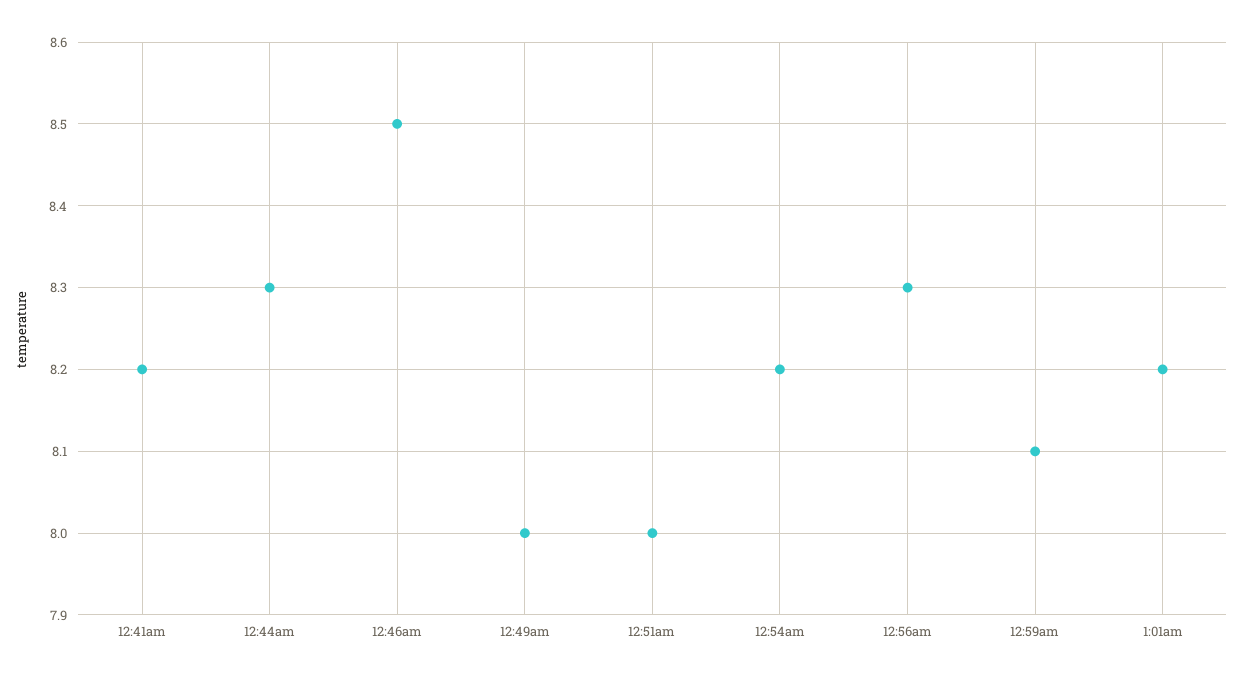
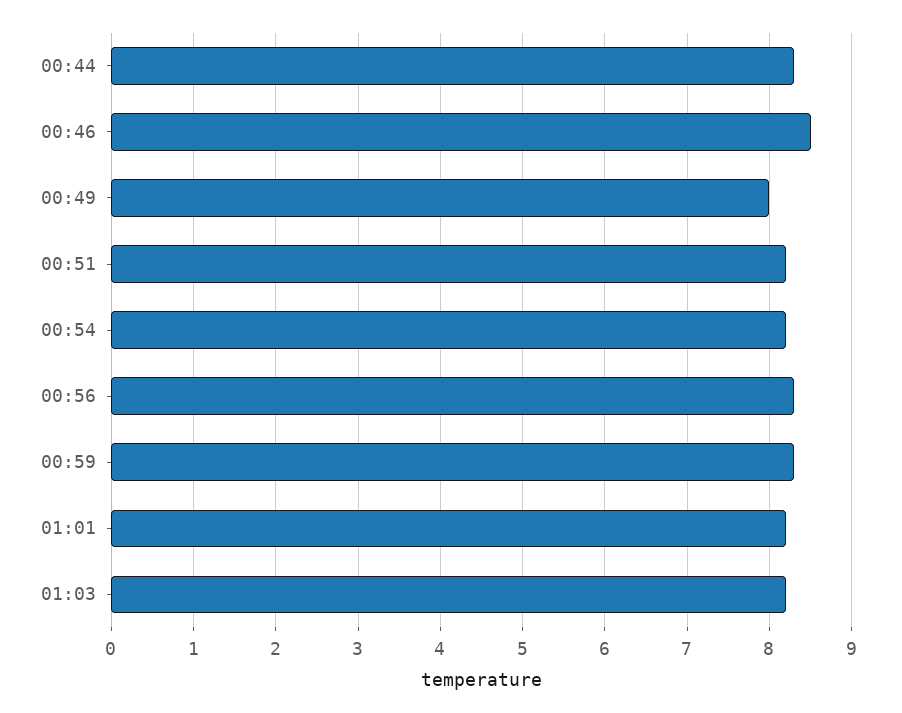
12:41am: 8.2 -> none
12:51am: 8 -> 8.2
12:59am: 8.1 -> 8.3
01:03: none -> 8.2

